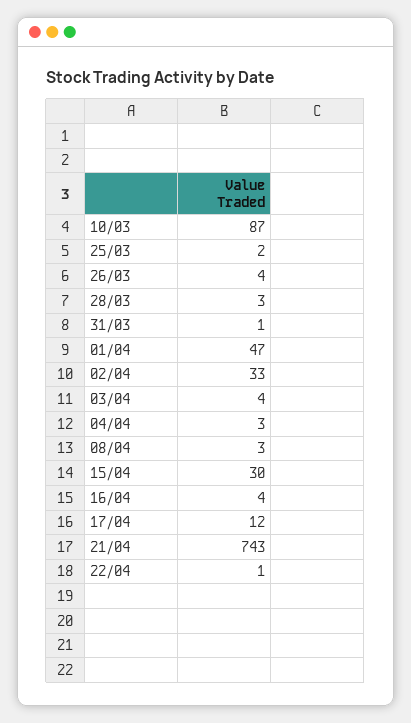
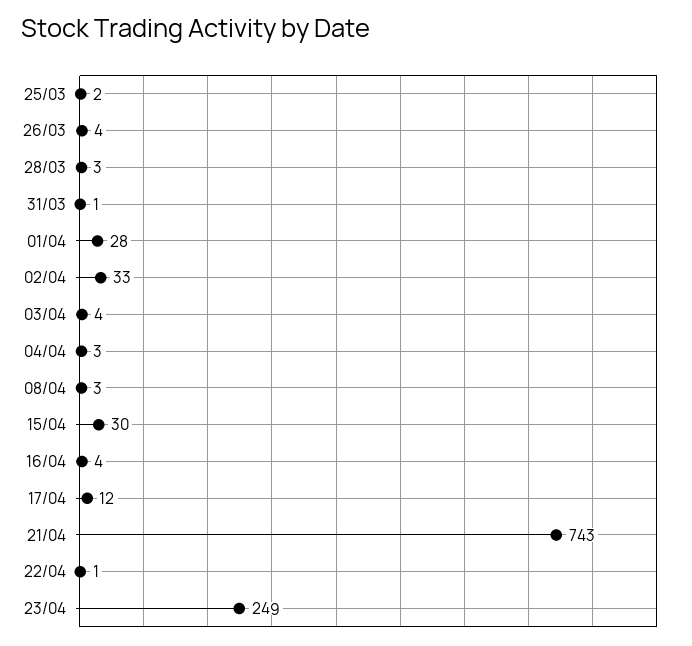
10/03: 87 -> none
01/04: 47 -> 28
23/04: none -> 249

